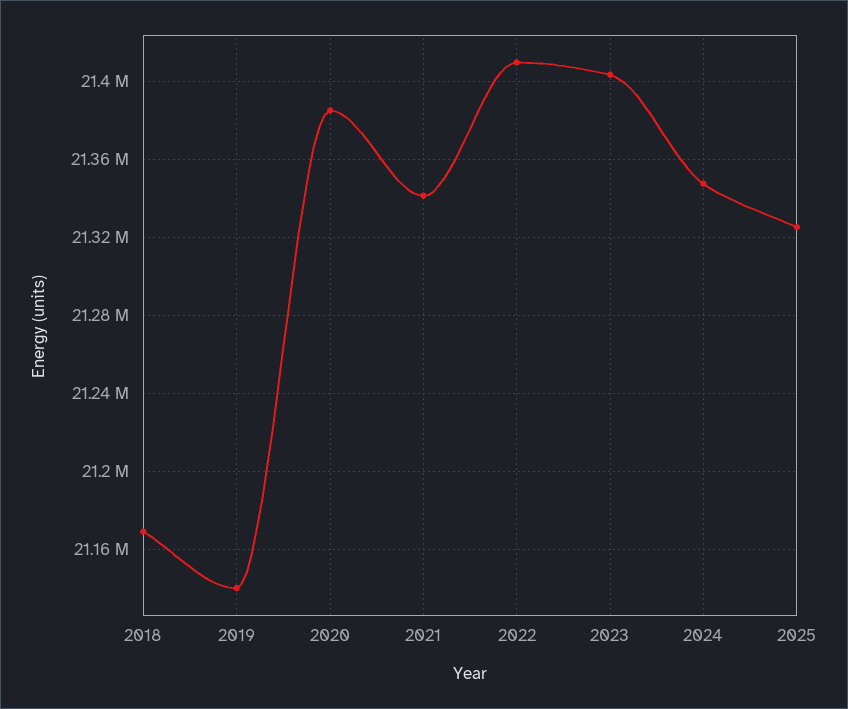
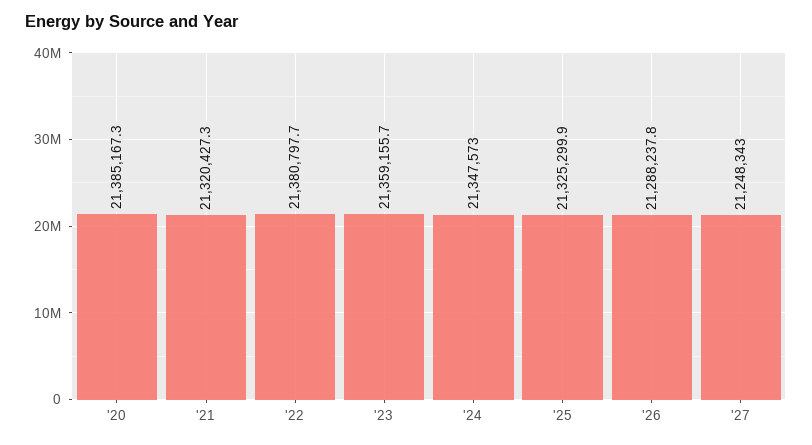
2018: 21170000 -> none
2019: 21140000 -> none
2021: 21340000 -> 21320427.3
2022: 21410000 -> 21380797.7
2023: 21405000 -> 21359155.7
'26: none -> 21288237.8
'27: none -> 21248343

